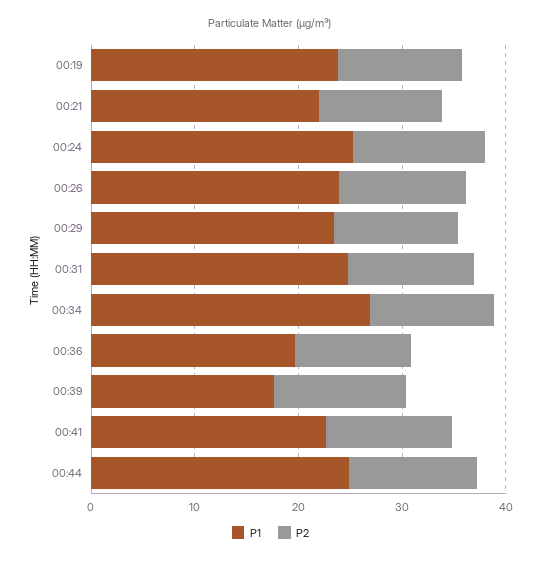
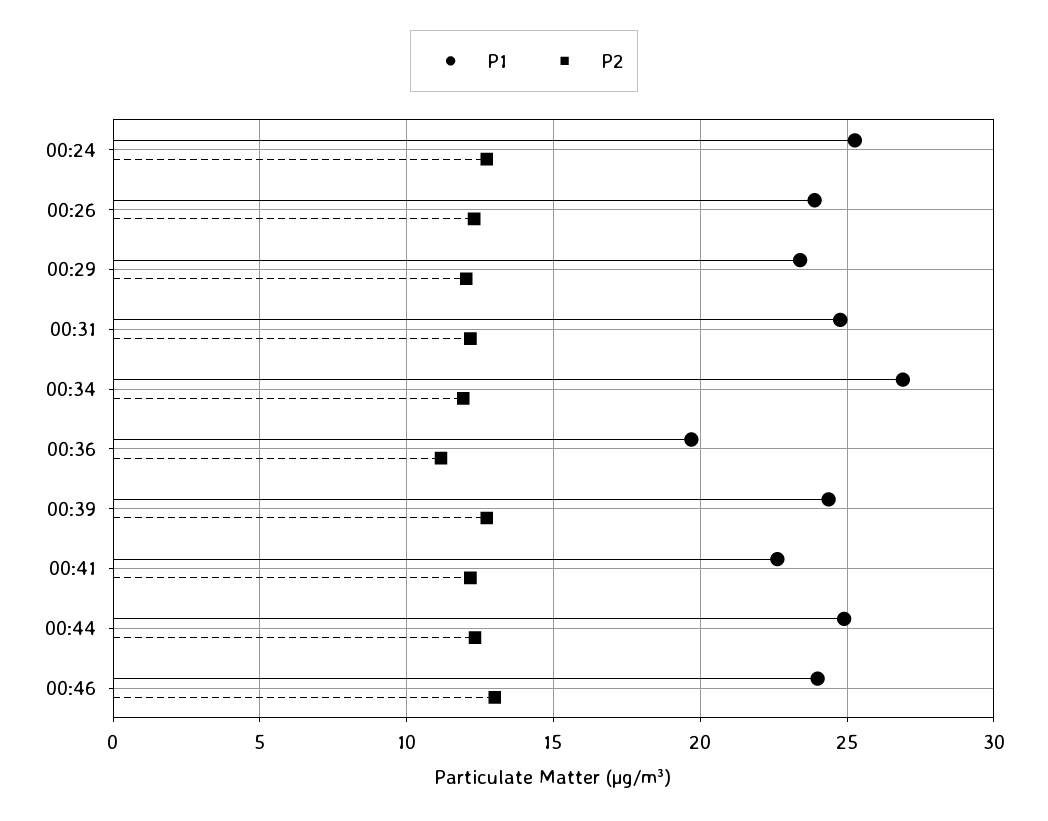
P1, 00:19: 24 -> none
P2, 00:19: 12 -> none
P1, 00:21: 22 -> none
P2, 00:21: 12 -> none
P1, 00:39: 18 -> 24.5
P1, 00:46: none -> 24
P2, 00:46: none -> 13

